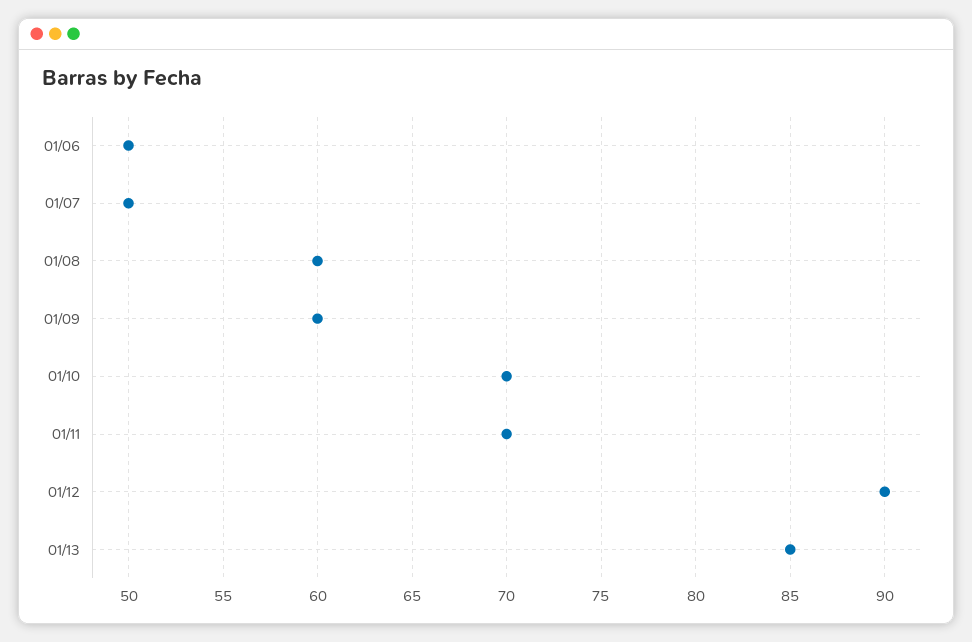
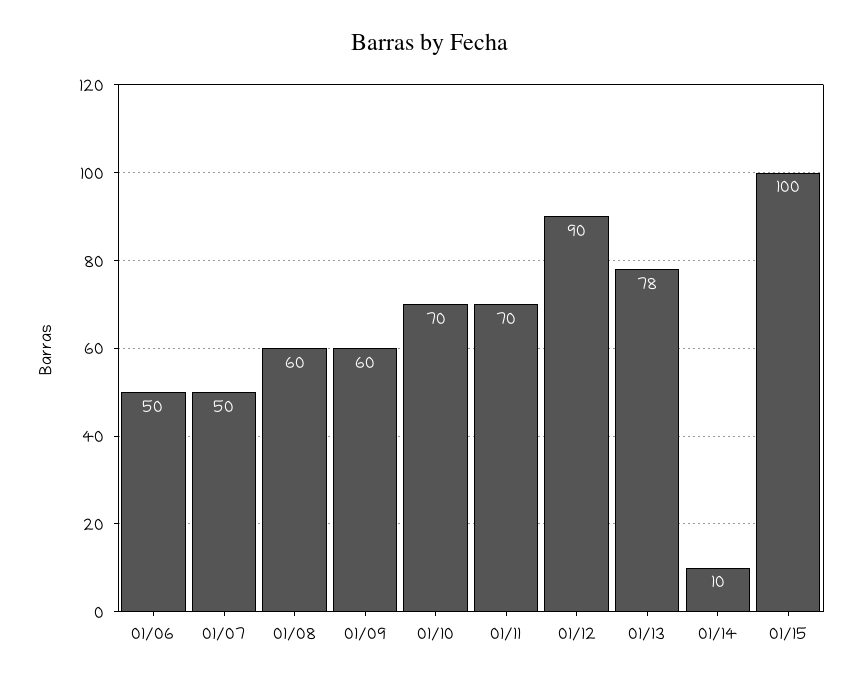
01/13: 85 -> 78
01/14: none -> 10
01/15: none -> 100

